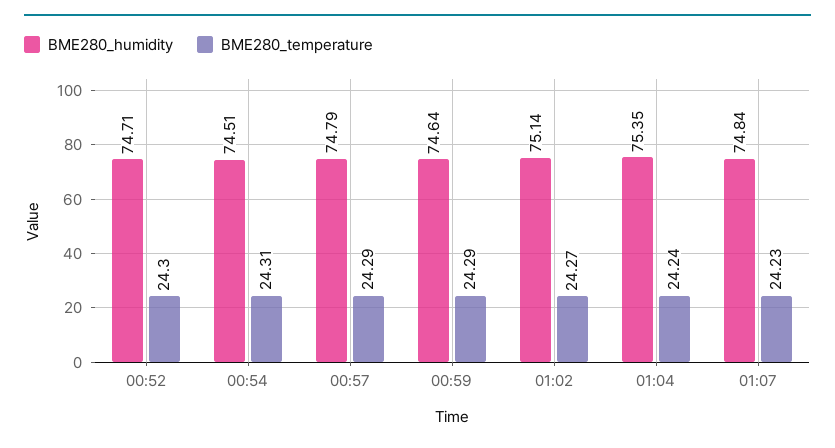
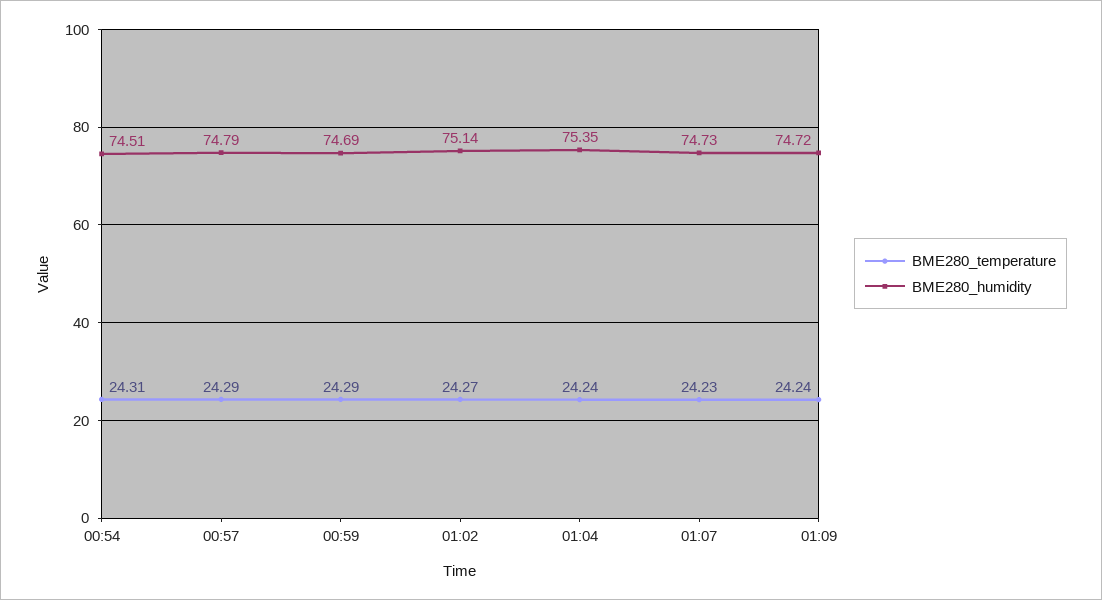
BME280_humidity, 00:52: 74.71 -> none
BME280_temperature, 00:52: 24.3 -> none
BME280_humidity, 00:59: 74.64 -> 74.69
BME280_humidity, 01:07: 74.84 -> 74.73
BME280_temperature, 01:09: none -> 24.24
BME280_humidity, 01:09: none -> 74.72

